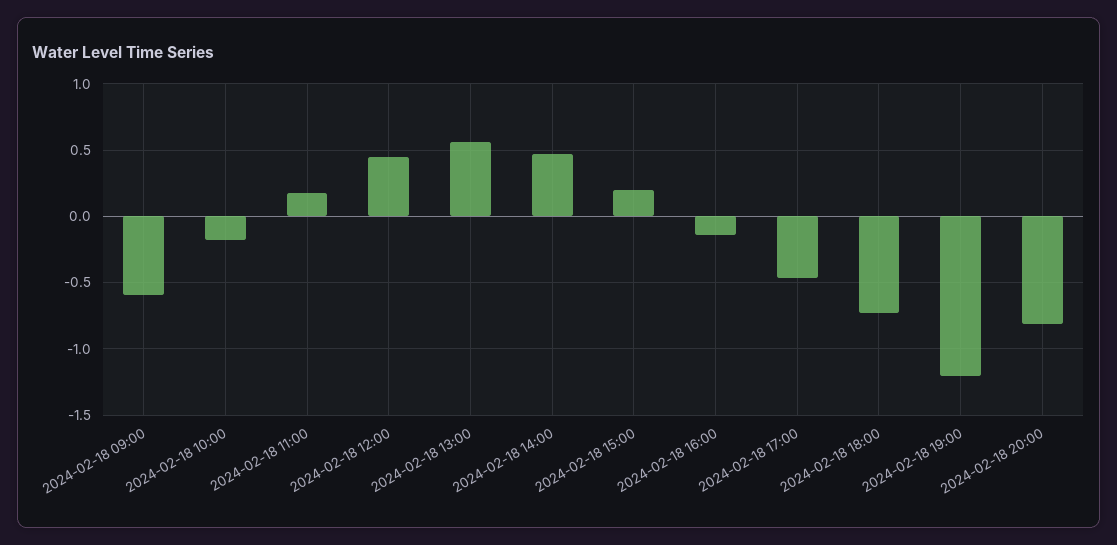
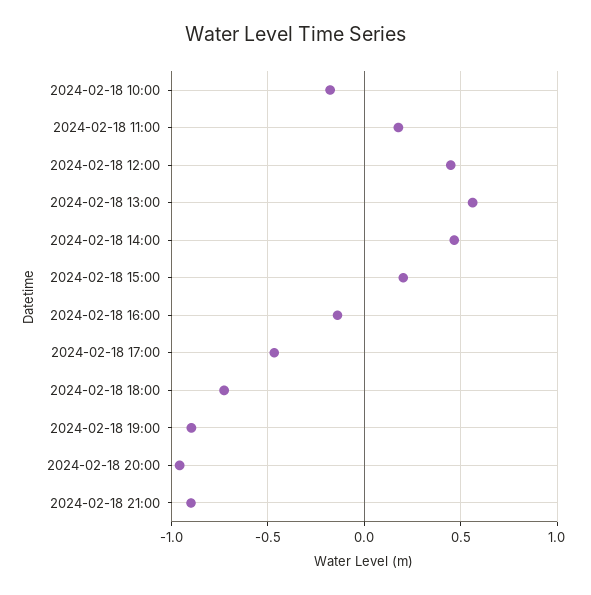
2024-02-18 09:00: -0.6 -> none
2024-02-18 19:00: -1.2 -> -0.9
2024-02-18 20:00: -0.8 -> -0.95
2024-02-18 21:00: none -> -0.9

